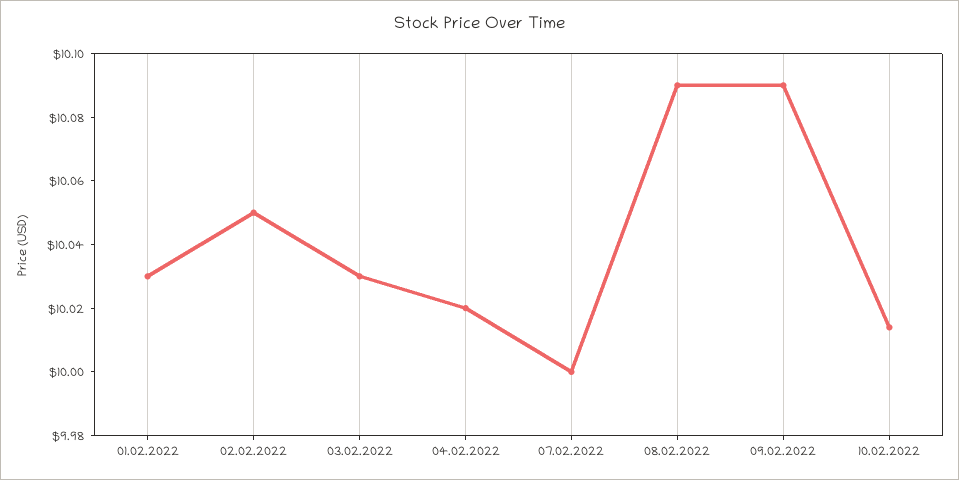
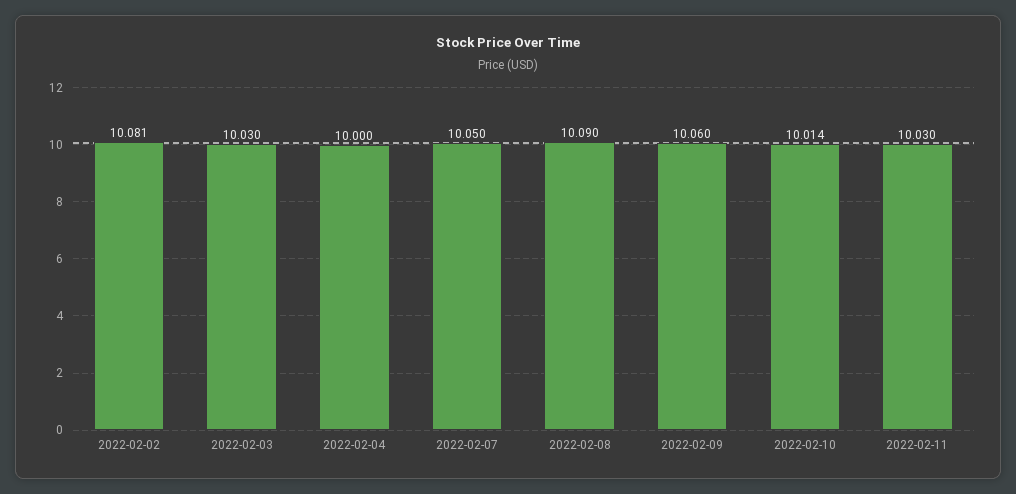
01.02.2022: 10.03 -> none
02.02.2022: 10.05 -> 10.081
04.02.2022: 10.02 -> 10
07.02.2022: 10 -> 10.05
09.02.2022: 10.09 -> 10.06
2022-02-11: none -> 10.03

